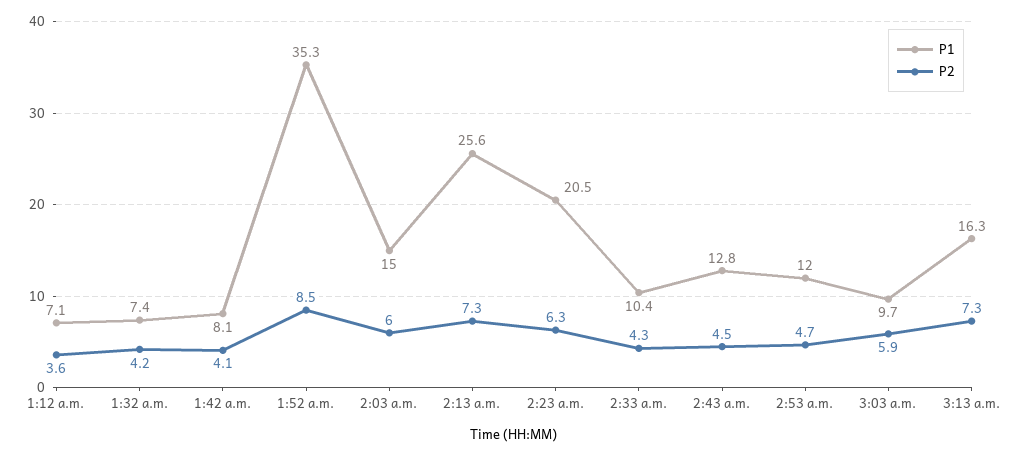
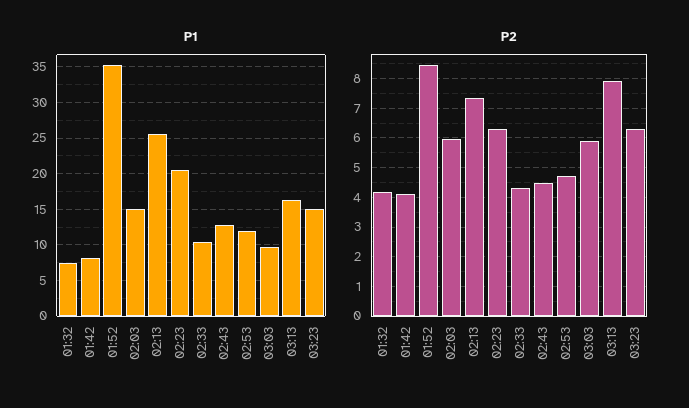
P1, 1:12 a.m.: 7.1 -> none
P2, 1:12 a.m.: 3.6 -> none
P2, 3:13 a.m.: 7.3 -> 8
P1, 03:23: none -> 15
P2, 03:23: none -> 6.25

